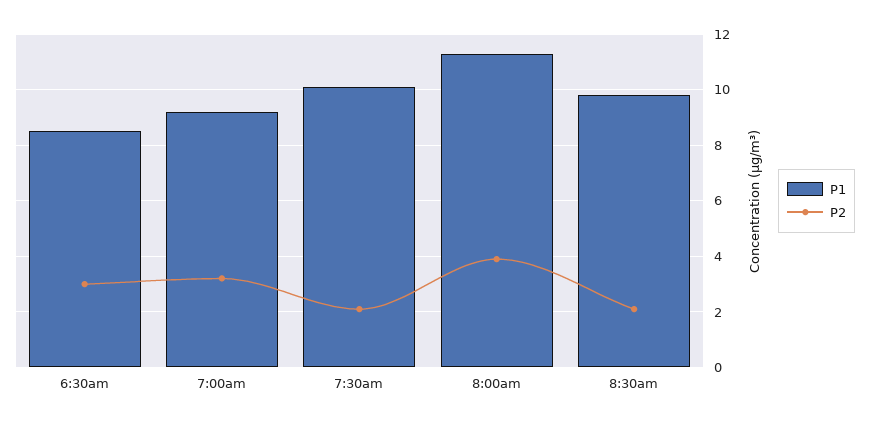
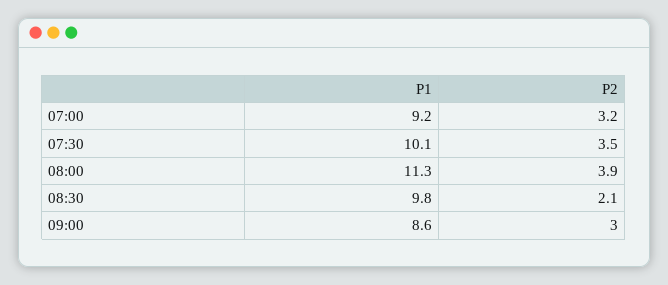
P1, 6:30am: 8.5 -> none
P2, 6:30am: 3 -> none
P2, 7:30am: 2 -> 3.5
P1, 09:00: none -> 8.6
P2, 09:00: none -> 3

